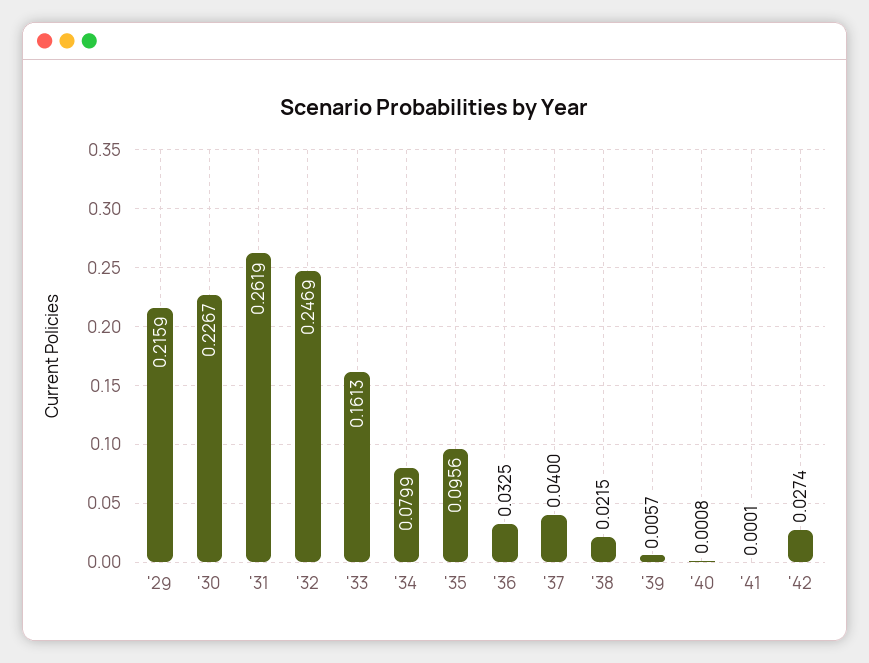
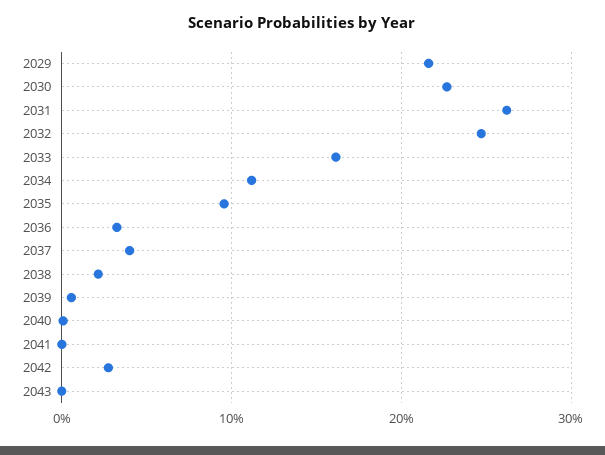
'34: 0.0799 -> 0.11
2043: none -> 0

